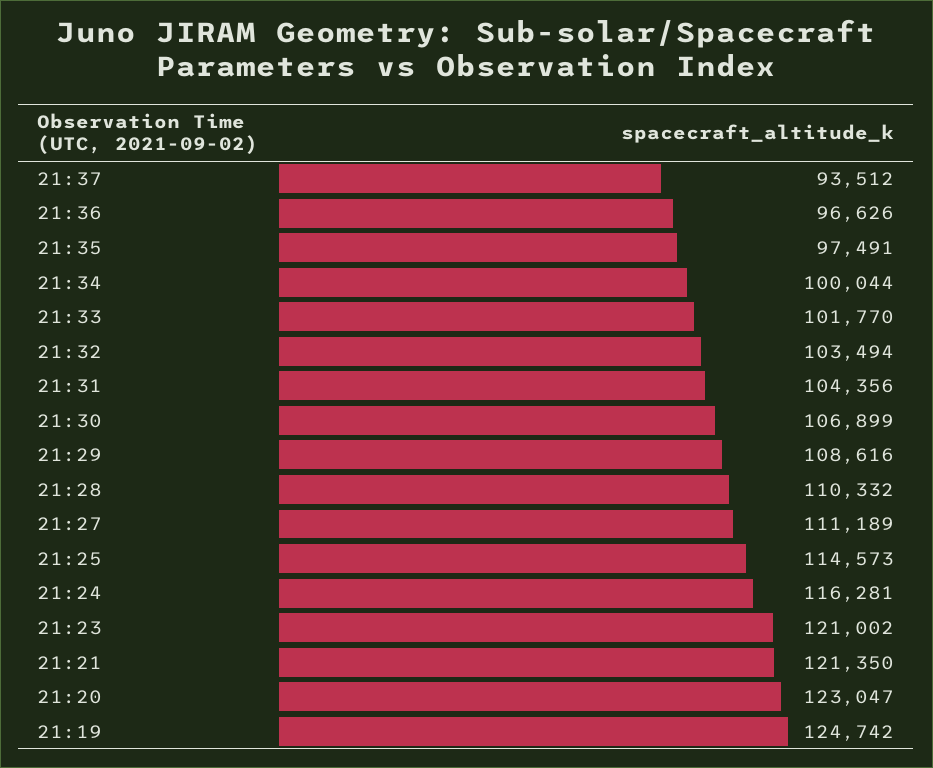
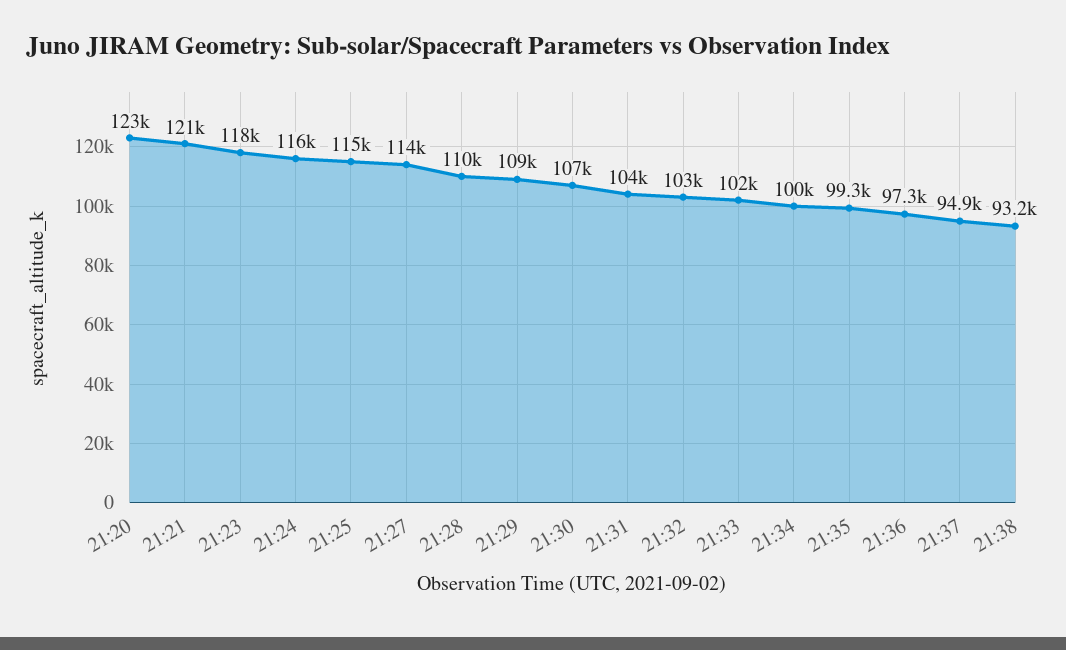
21:37: 93512 -> 94900
21:36: 96626 -> 97300
21:35: 97491 -> 99300
21:27: 111189 -> 114000
21:23: 121002 -> 118000
21:19: 124742 -> none
21:38: none -> 93200

